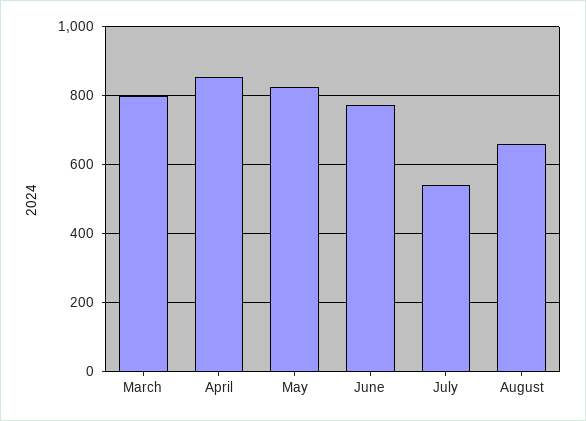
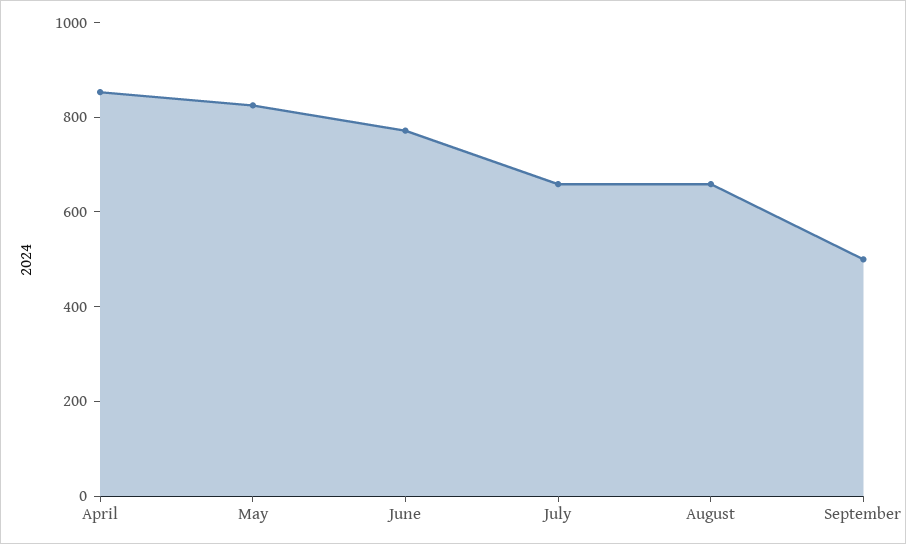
March: 800 -> none
July: 540 -> 650
September: none -> 500

